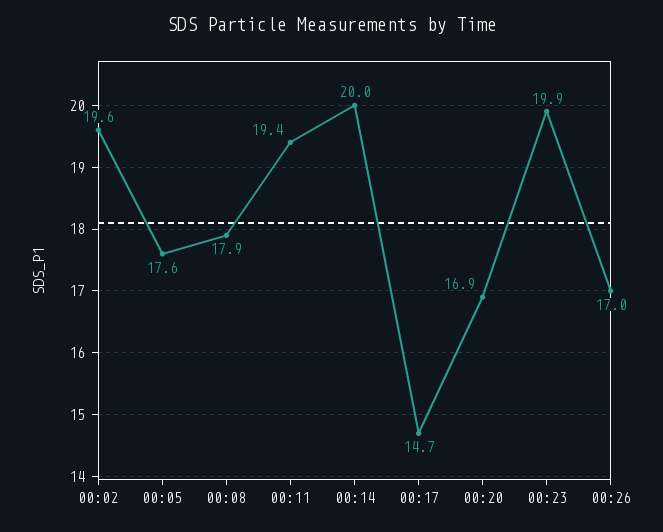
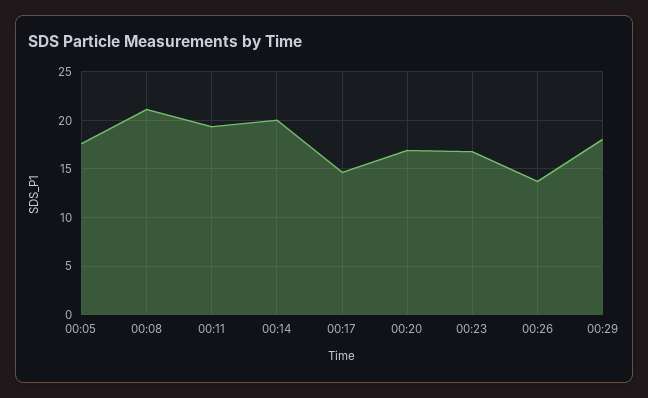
00:02: 19.6 -> none
00:08: 17.9 -> 21
00:23: 19.9 -> 17
00:26: 17 -> 14
00:29: none -> 18

